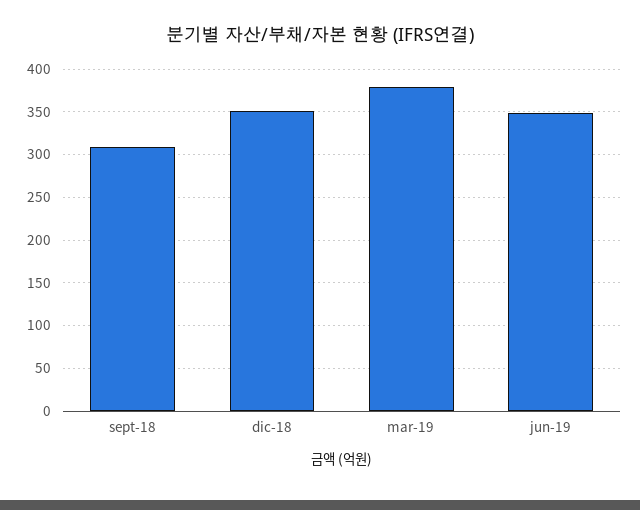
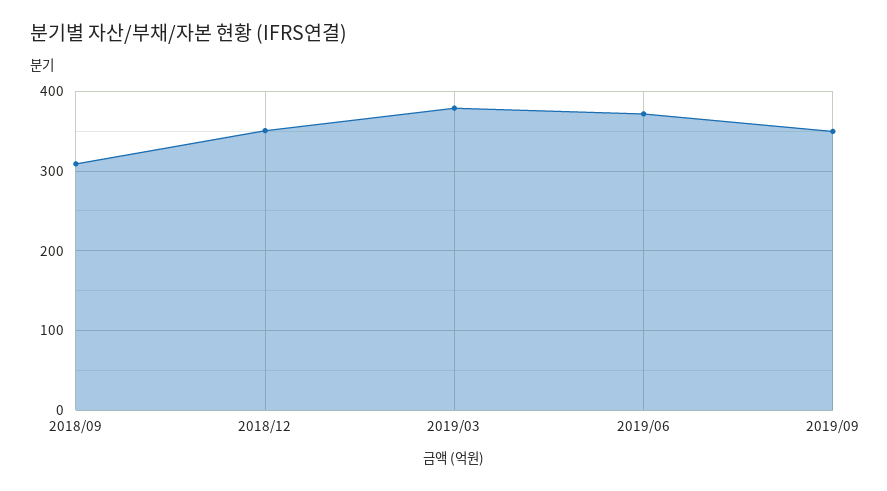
jun-19: 350 -> 370
2019/09: none -> 350

